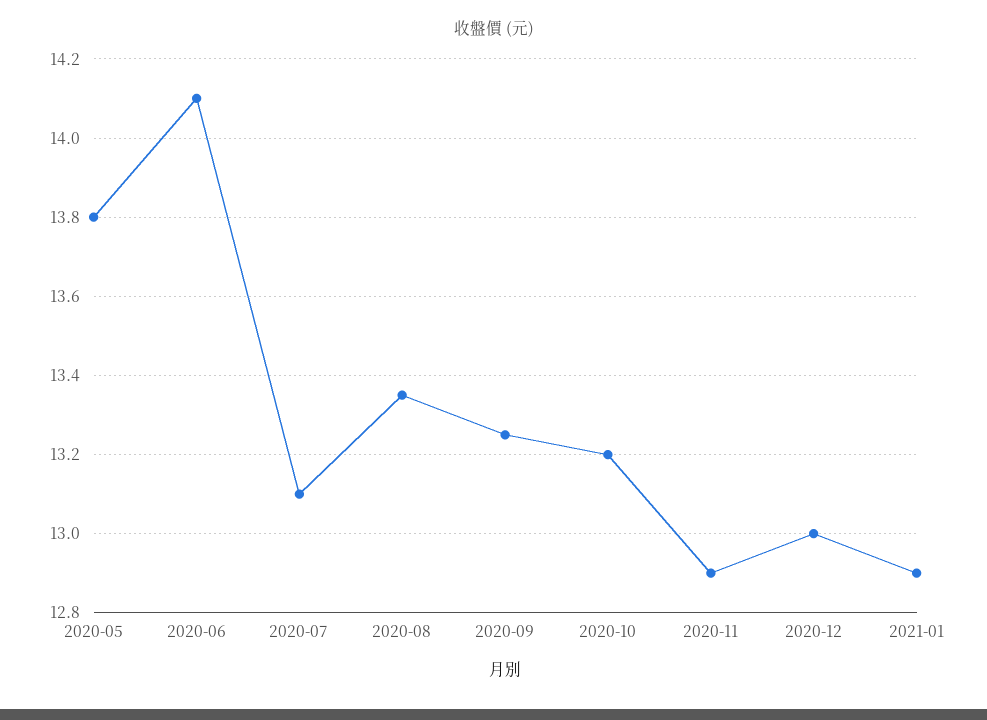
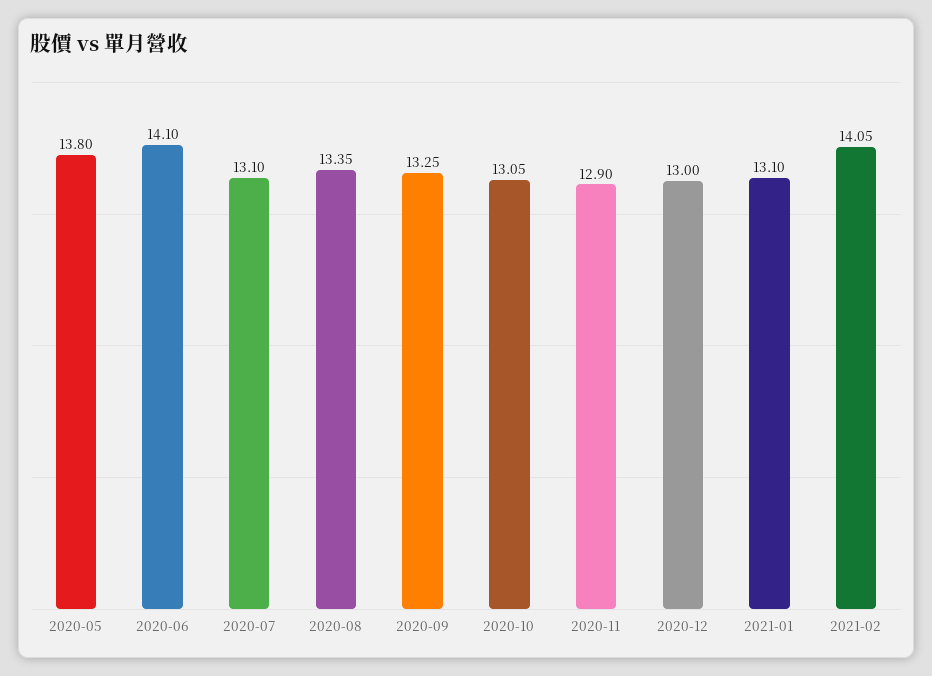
2020-10: 13.2 -> 13.05
2021-01: 12.9 -> 13.1
2021-02: none -> 14.05

